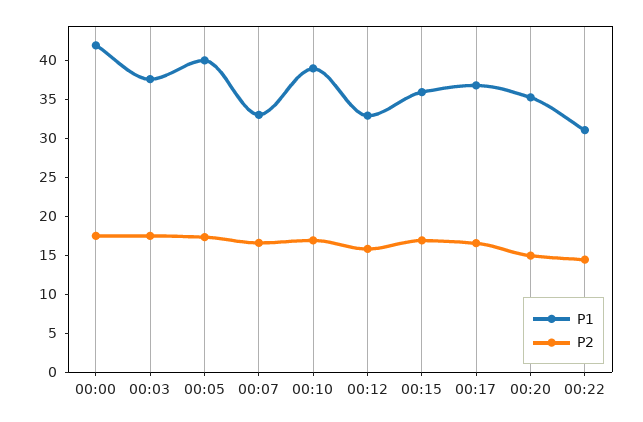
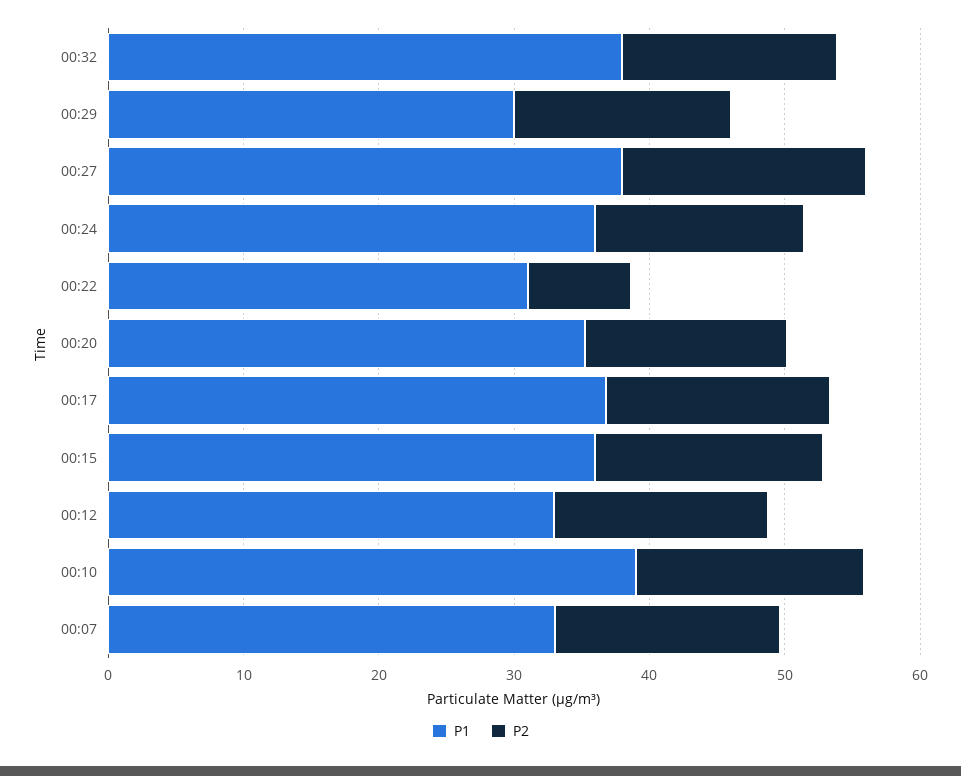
P1, 00:00: 42.5 -> none
P2, 00:00: 17.5 -> none
P1, 00:03: 37.5 -> none
P2, 00:03: 17.5 -> none
P1, 00:05: 40 -> none
P2, 00:05: 17.5 -> none
P2, 00:22: 15 -> 8
P1, 00:32: none -> 38
P2, 00:32: none -> 16
P1, 00:29: none -> 30
P2, 00:29: none -> 16
P1, 00:27: none -> 38
P2, 00:27: none -> 18
P1, 00:24: none -> 36
P2, 00:24: none -> 16

